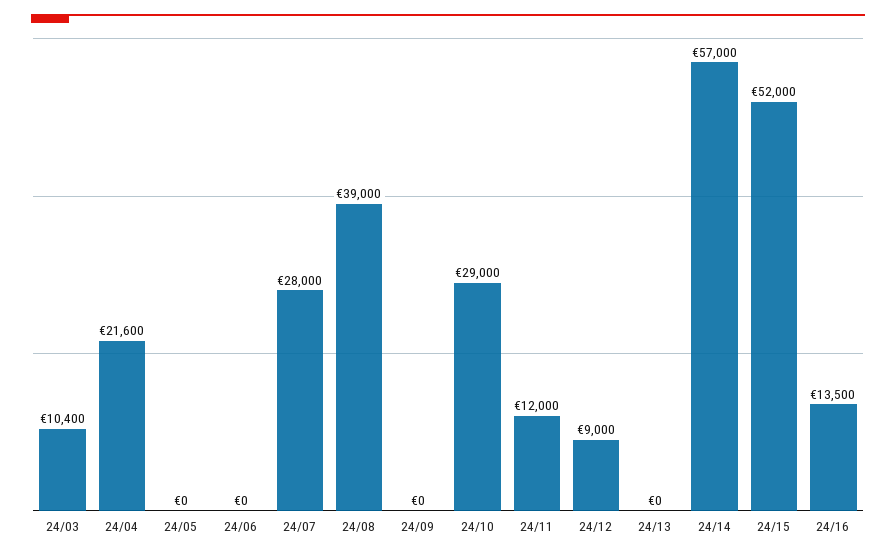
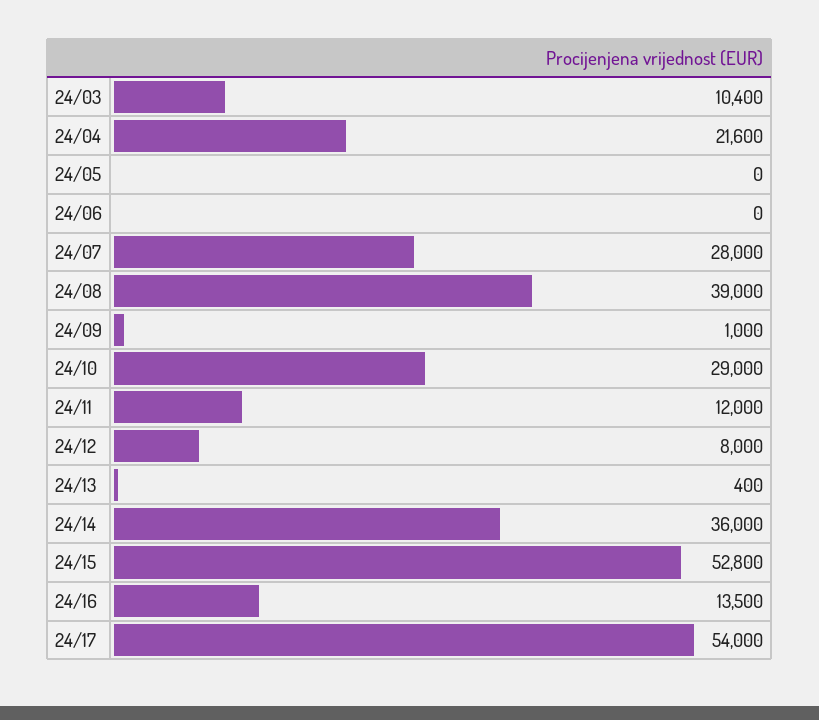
24/09: 0 -> 1000
24/12: 9000 -> 8000
24/13: 0 -> 400
24/14: 57000 -> 36000
24/15: 52000 -> 52800
24/17: none -> 54000

